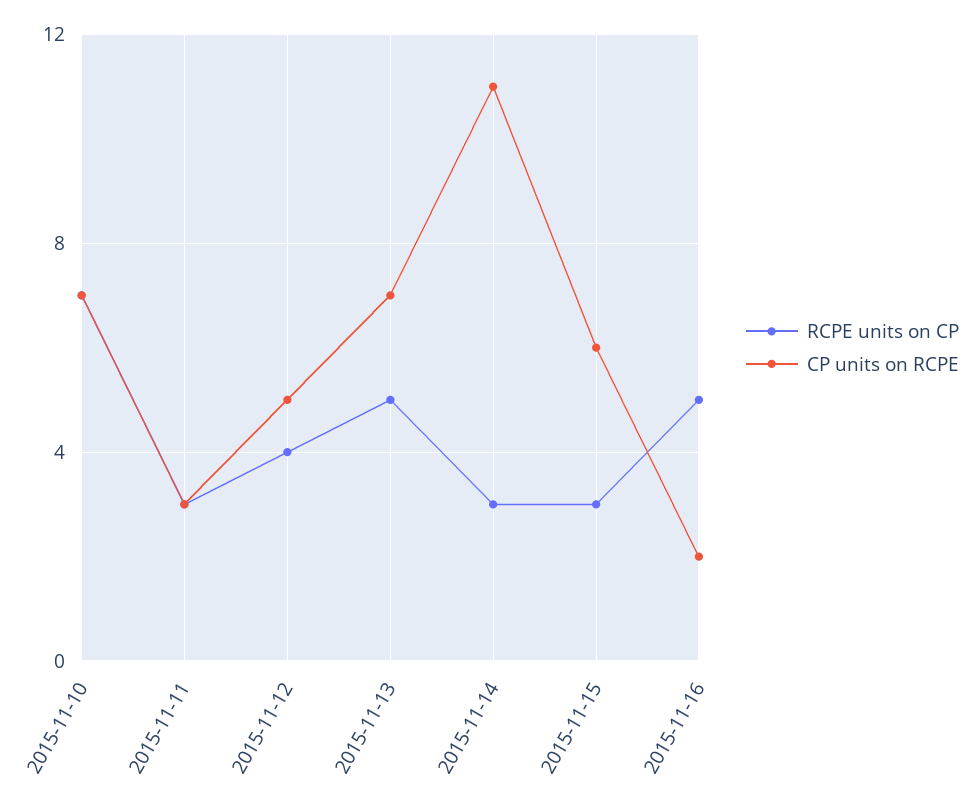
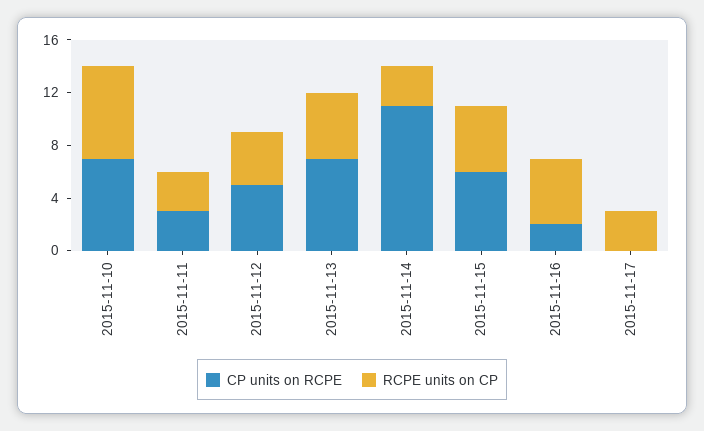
RCPE units on CP, 2015-11-15: 3 -> 5
CP units on RCPE, 2015-11-17: none -> 0
RCPE units on CP, 2015-11-17: none -> 3

